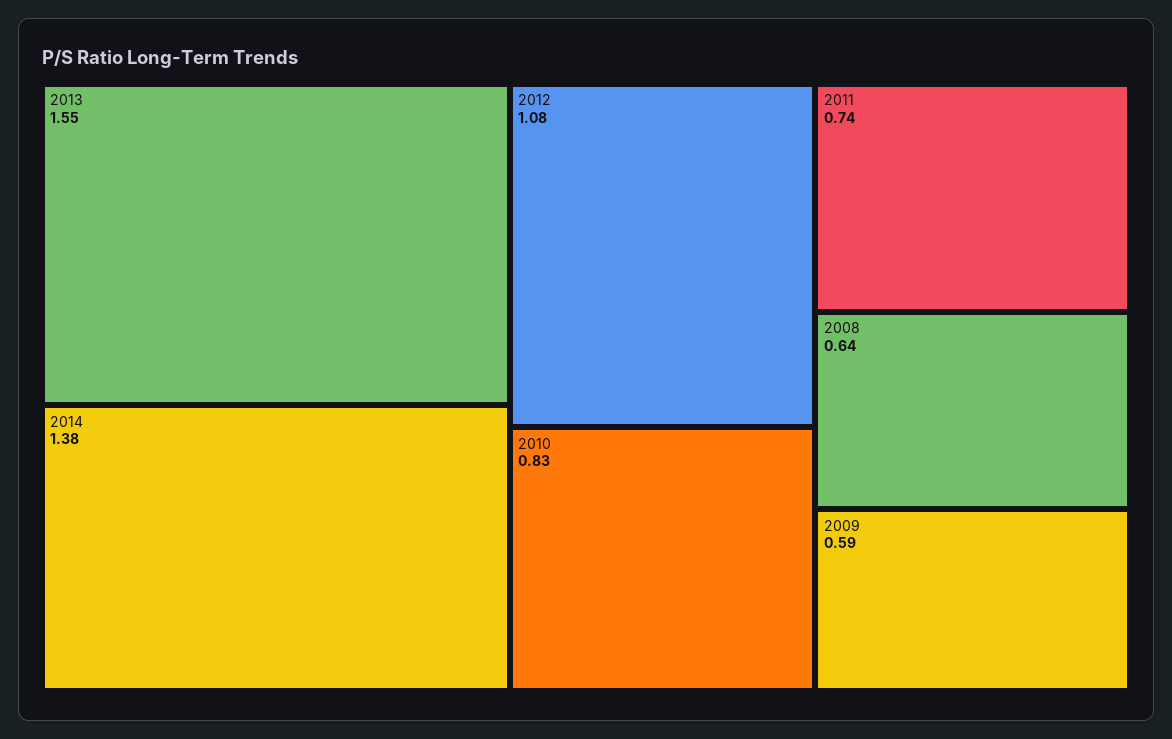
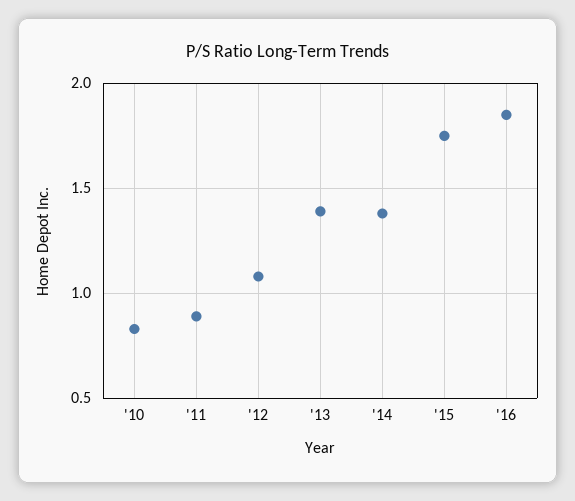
2013: 1.55 -> 1.4
2011: 0.74 -> 0.9
2008: 0.64 -> none
2009: 0.59 -> none
'15: none -> 1.75
'16: none -> 1.85

